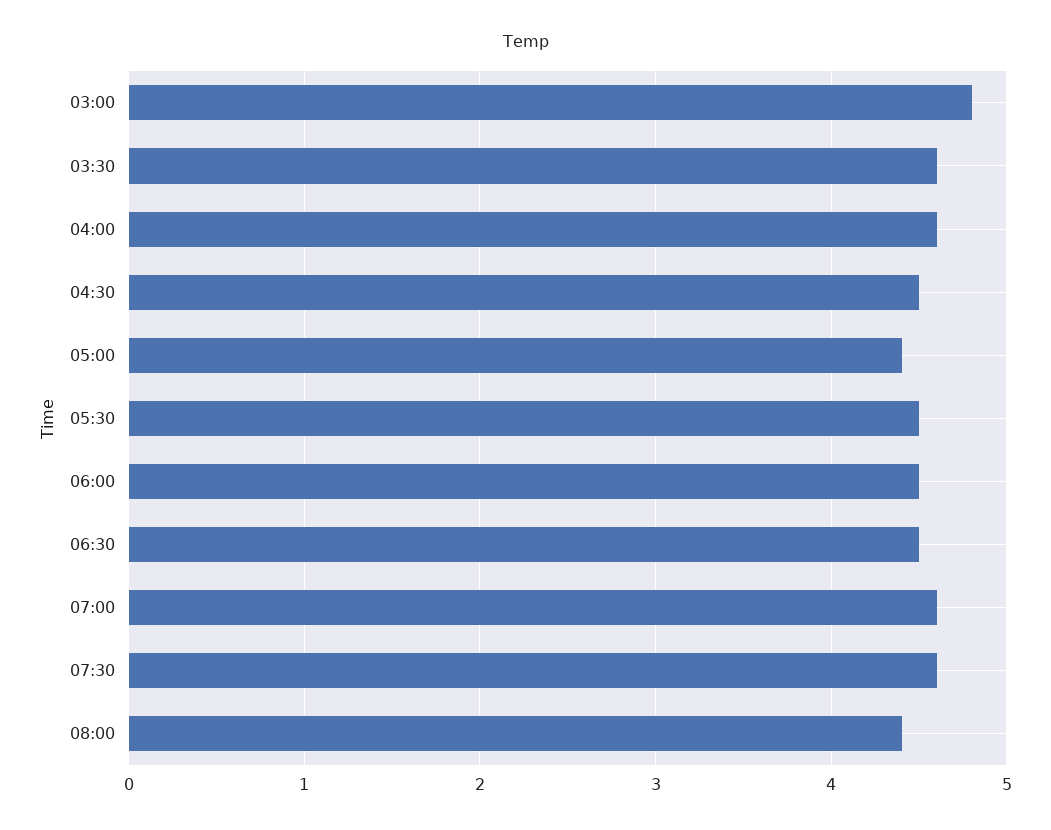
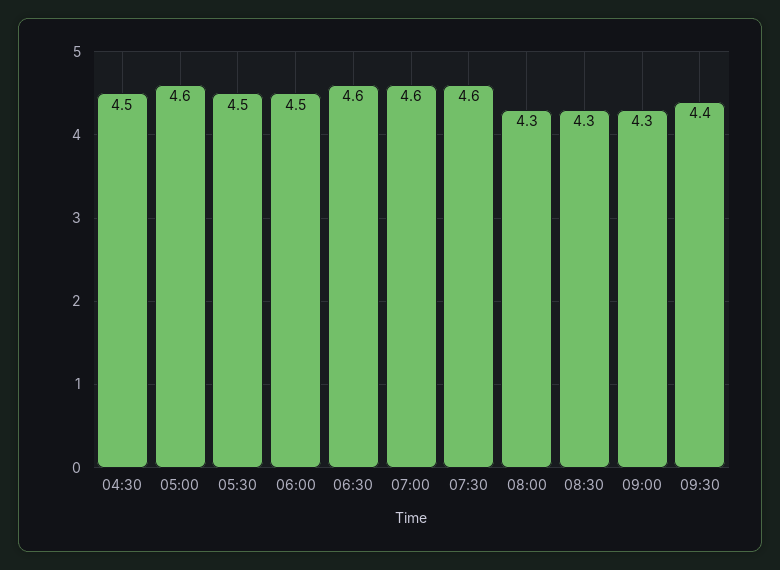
03:00: 4.8 -> none
03:30: 4.6 -> none
04:00: 4.6 -> none
05:00: 4.4 -> 4.6
06:30: 4.5 -> 4.6
08:00: 4.4 -> 4.3
08:30: none -> 4.3
09:00: none -> 4.3
09:30: none -> 4.4

